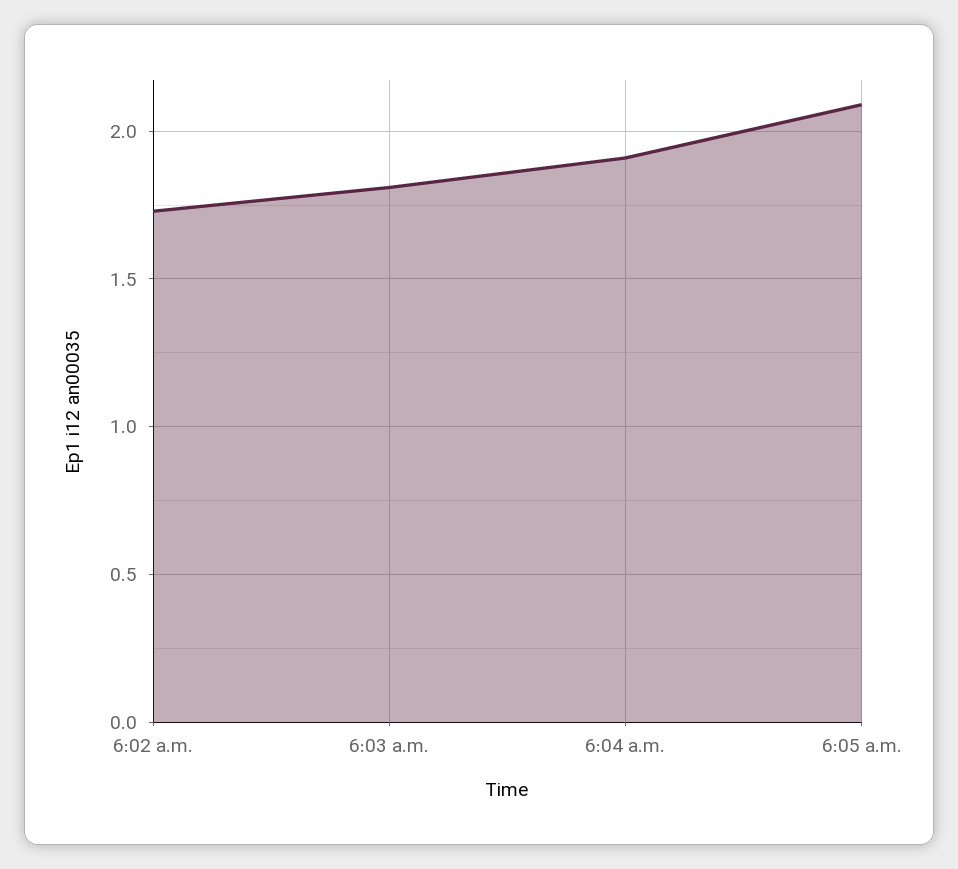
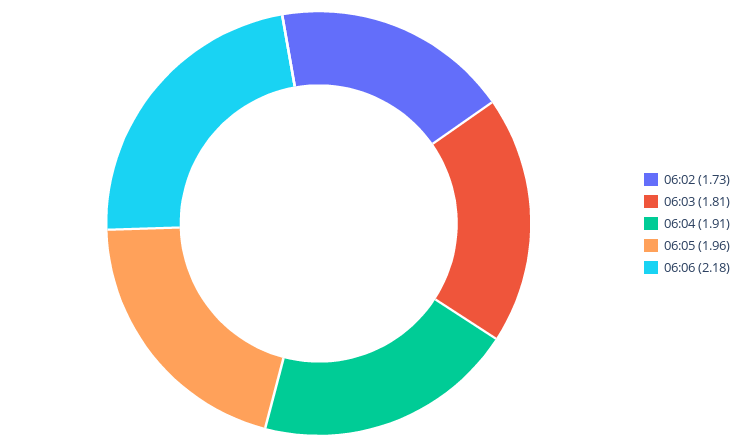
6:05 a.m.: 2.1 -> 1.96
06:06: none -> 2.18

